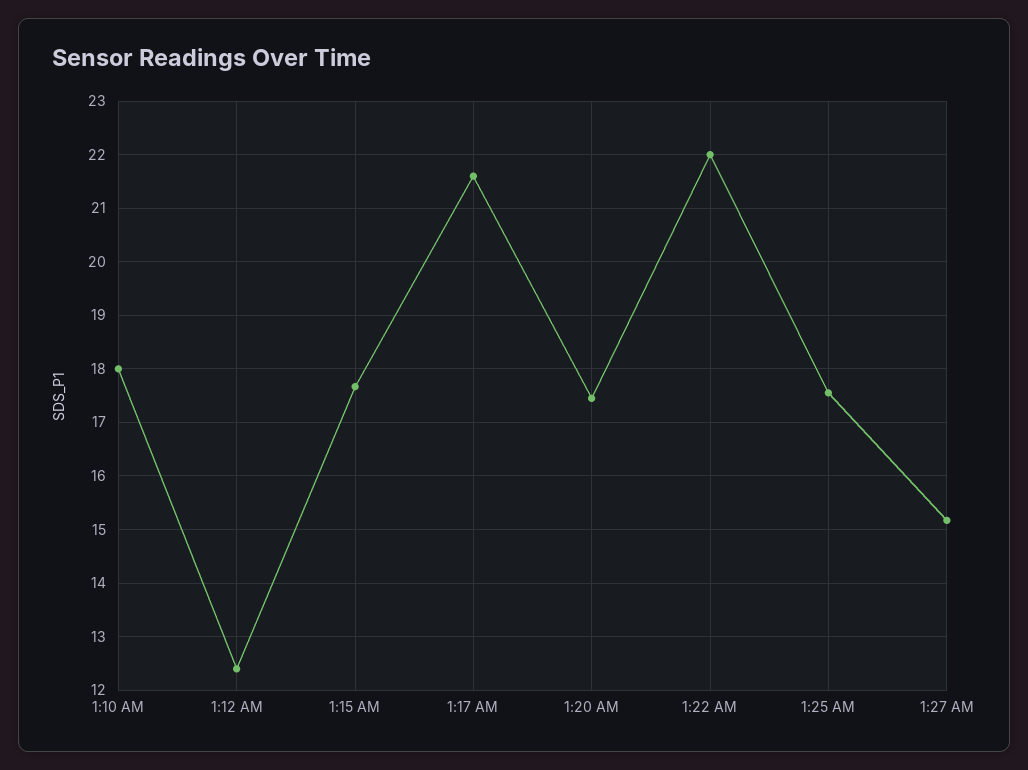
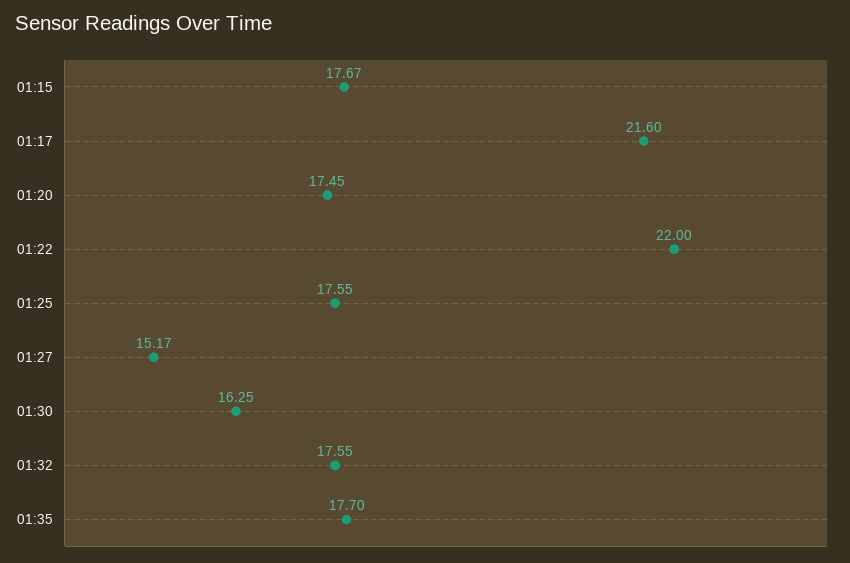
1:10 AM: 18 -> none
1:12 AM: 12.4 -> none
01:30: none -> 16.25
01:32: none -> 17.55
01:35: none -> 17.7

